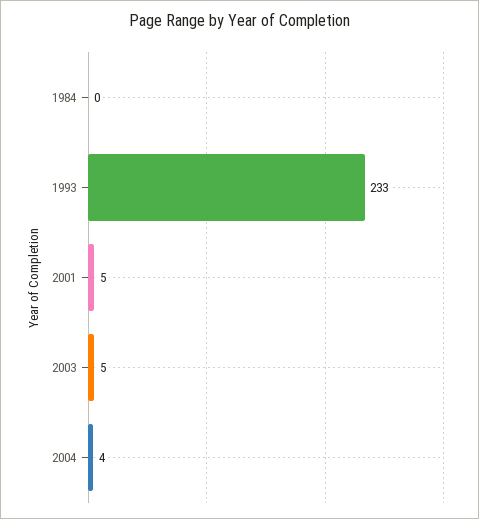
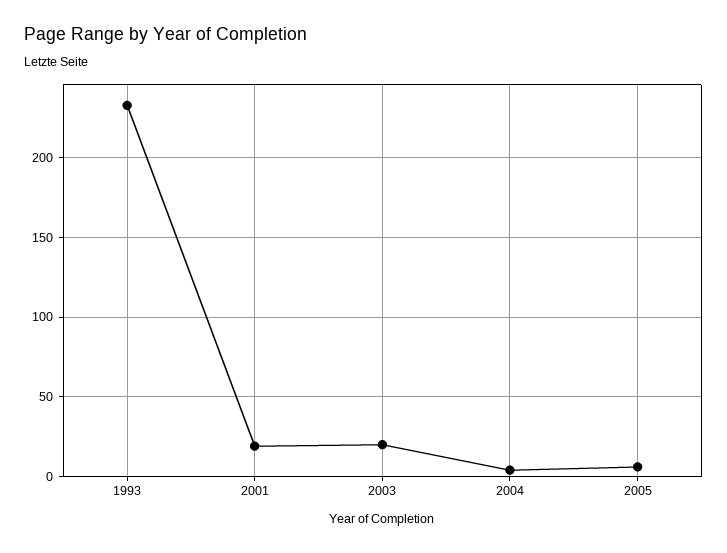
1984: 0 -> none
2001: 5 -> 20
2003: 5 -> 20
2005: none -> 5

